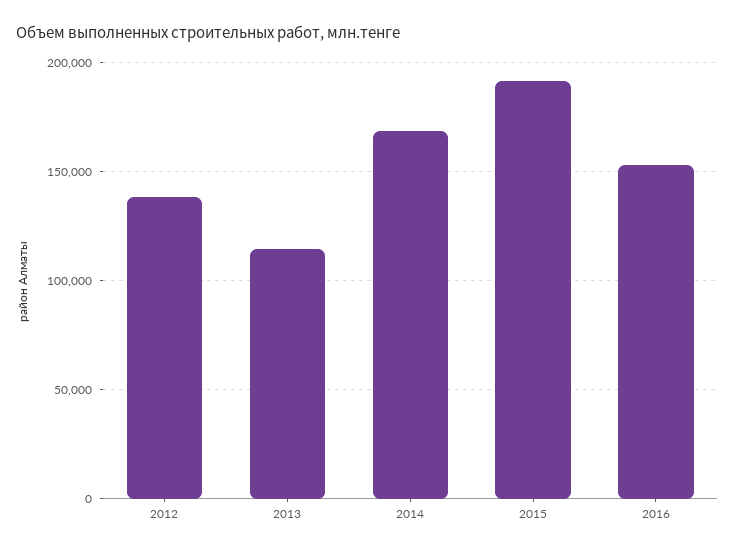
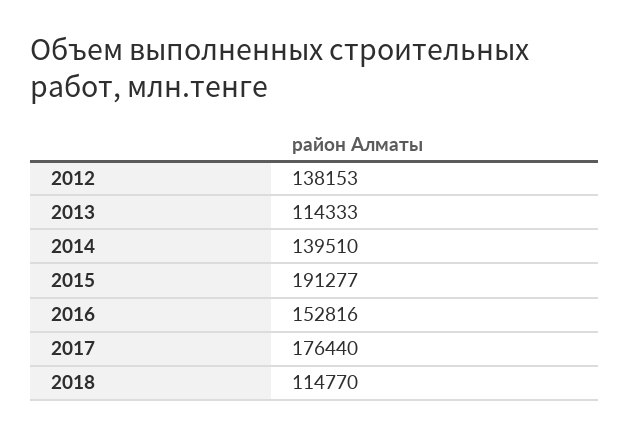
2014: 170000 -> 139510
2017: none -> 176440
2018: none -> 114770

